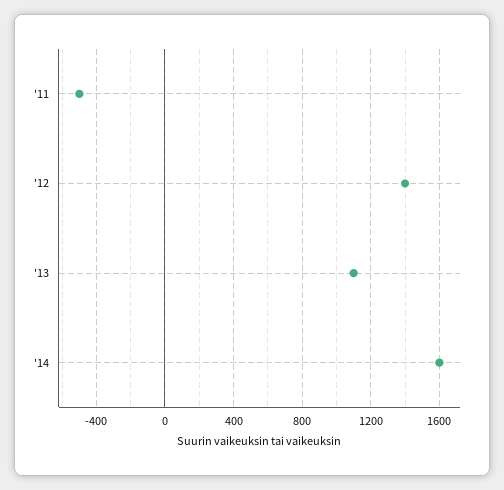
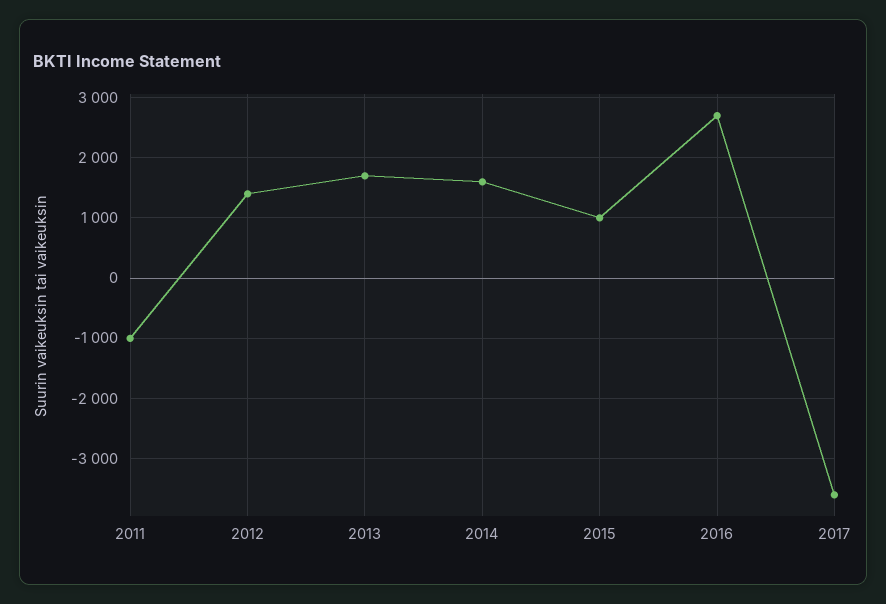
'11: -500 -> -1000
'13: 1100 -> 1700
2015: none -> 1000
2016: none -> 2700
2017: none -> -3600

